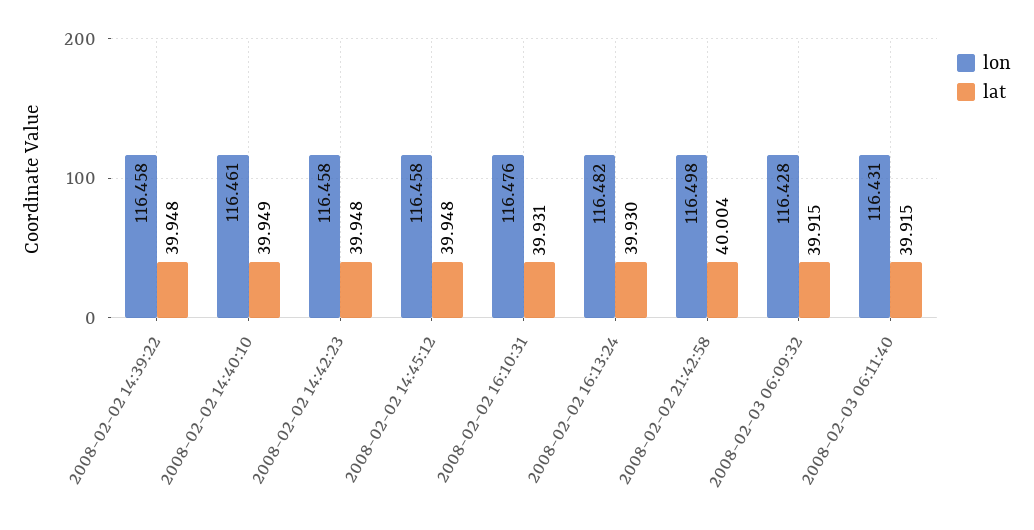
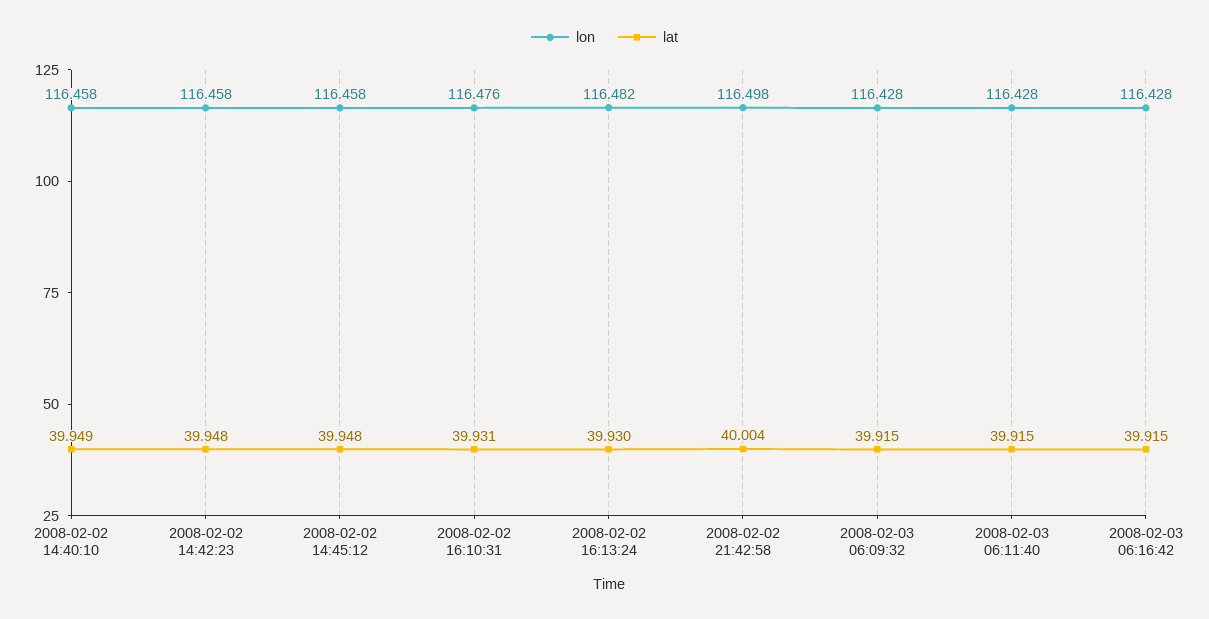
lon, 2008-02-02 14:39:22: 116.458 -> none
lat, 2008-02-02 14:39:22: 39.948 -> none
lon, 2008-02-02 14:40:10: 116.461 -> 116.458
lon, 2008-02-03 06:11:40: 116.431 -> 116.428
lon, 2008-02-03 06:16:42: none -> 116.428
lat, 2008-02-03 06:16:42: none -> 39.915

